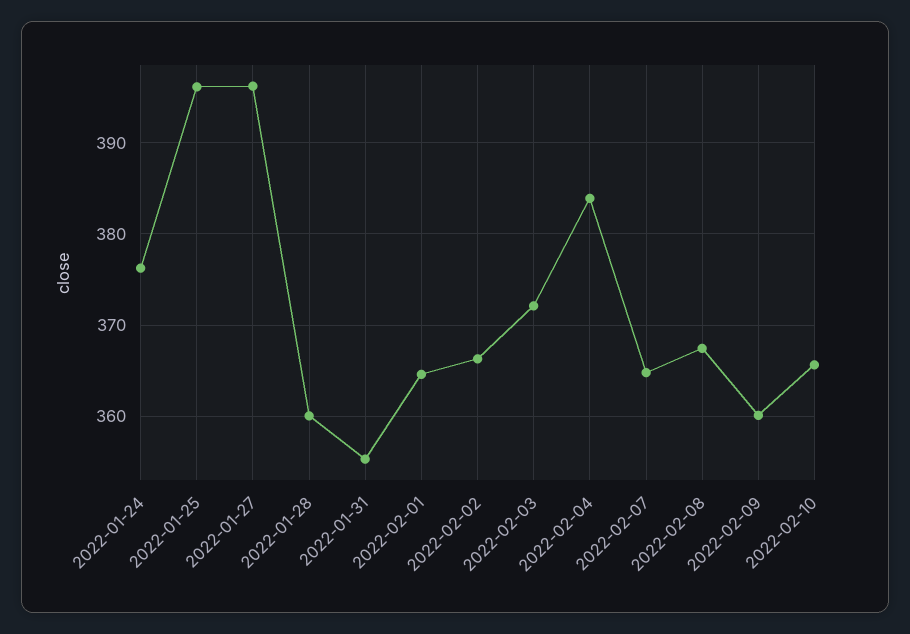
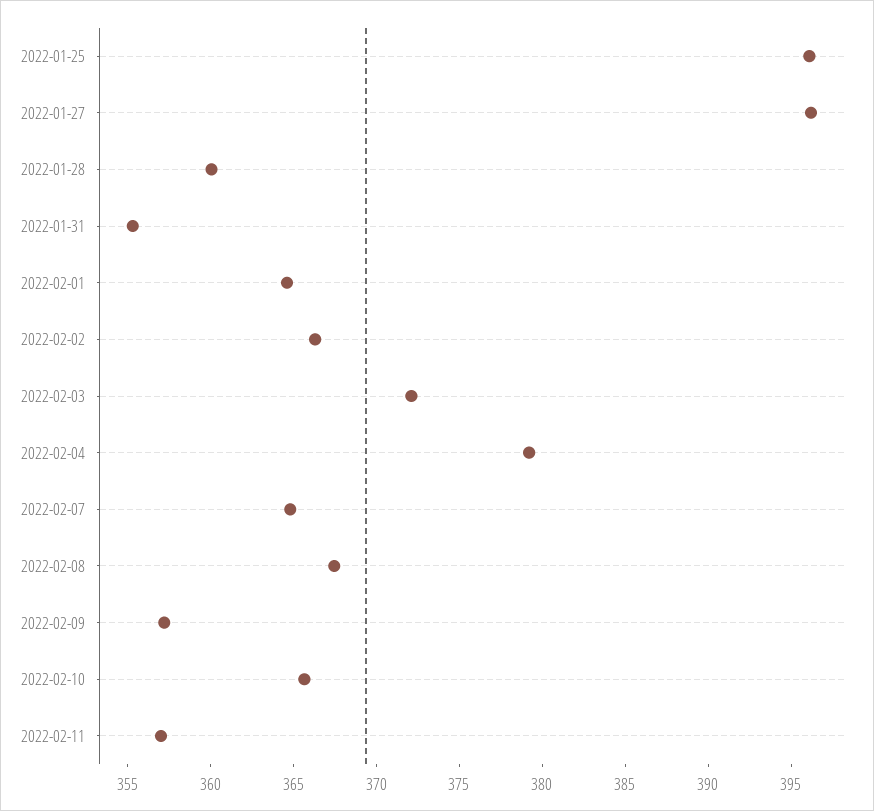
2022-01-24: 376 -> none
2022-02-04: 384 -> 379
2022-02-09: 360 -> 357
2022-02-11: none -> 357

